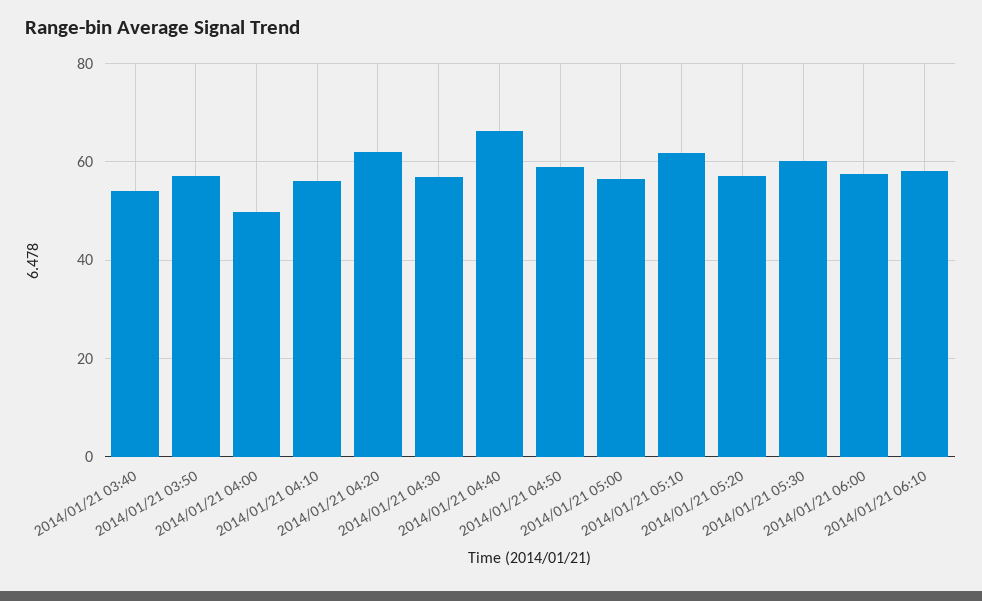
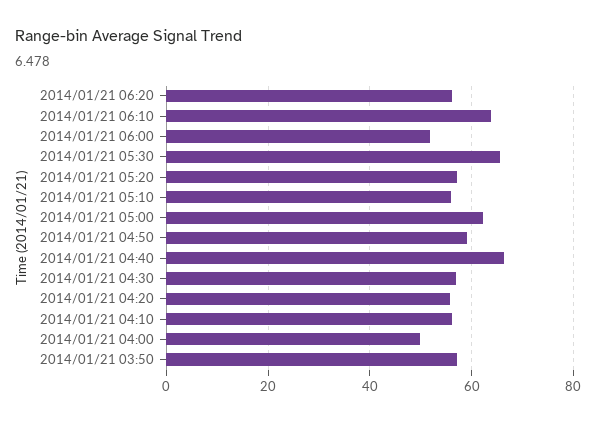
2014/01/21 03:40: 54 -> none
2014/01/21 04:20: 62 -> 56
2014/01/21 05:00: 56 -> 62
2014/01/21 05:10: 62 -> 56
2014/01/21 05:30: 60 -> 66
2014/01/21 06:00: 58 -> 52
2014/01/21 06:10: 58 -> 64
2014/01/21 06:20: none -> 56

